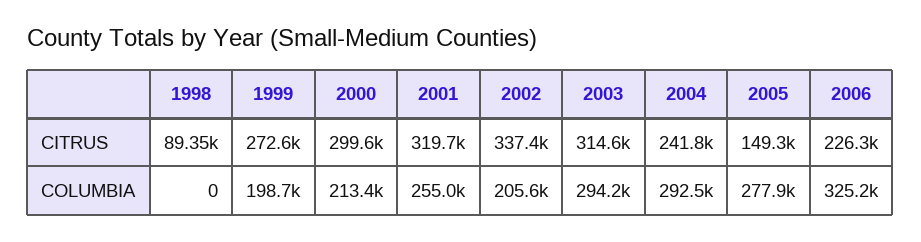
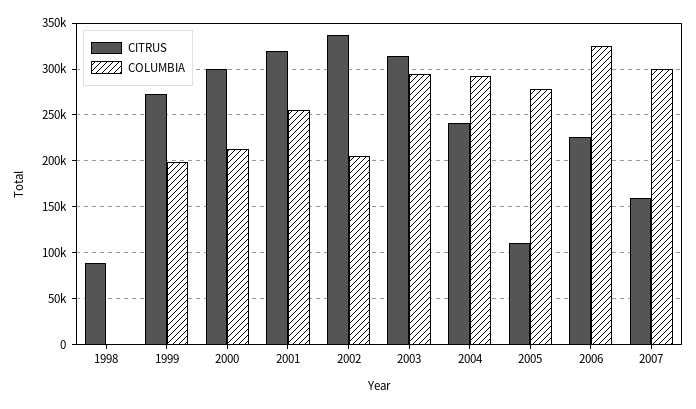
CITRUS, 2005: 149300 -> 110000
CITRUS, 2007: none -> 160000
COLUMBIA, 2007: none -> 300000

